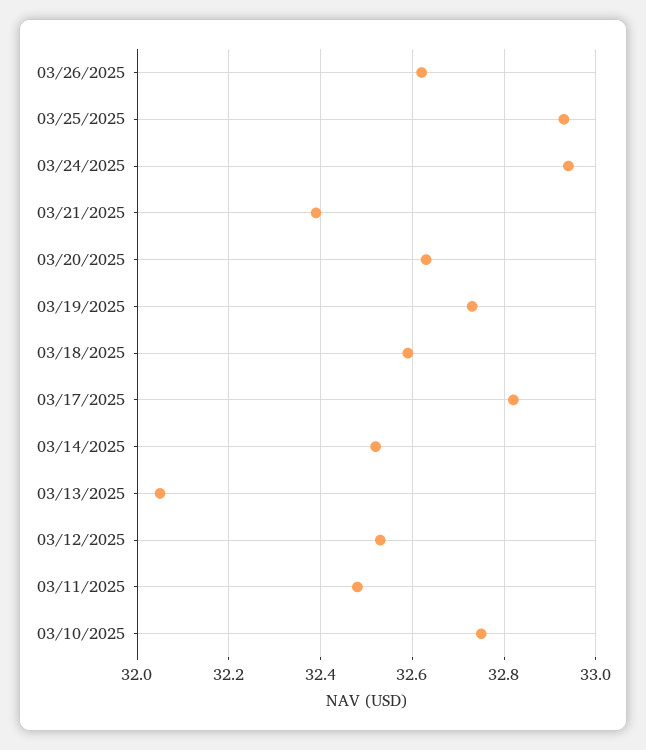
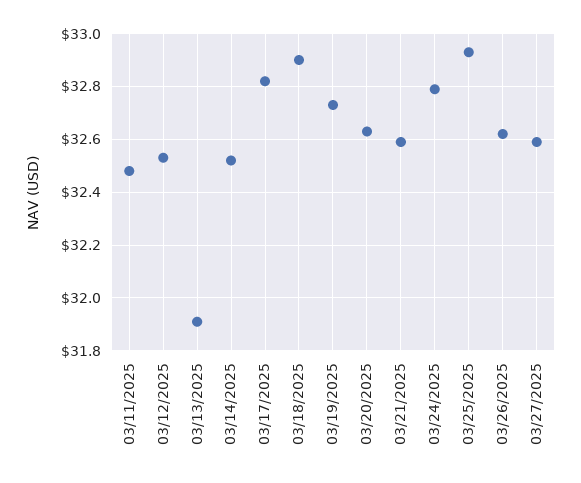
03/24/2025: 32.95 -> 32.8
03/21/2025: 32.4 -> 32.6
03/18/2025: 32.6 -> 32.9
03/13/2025: 32.05 -> 31.9
03/10/2025: 32.75 -> none
03/27/2025: none -> 32.6

